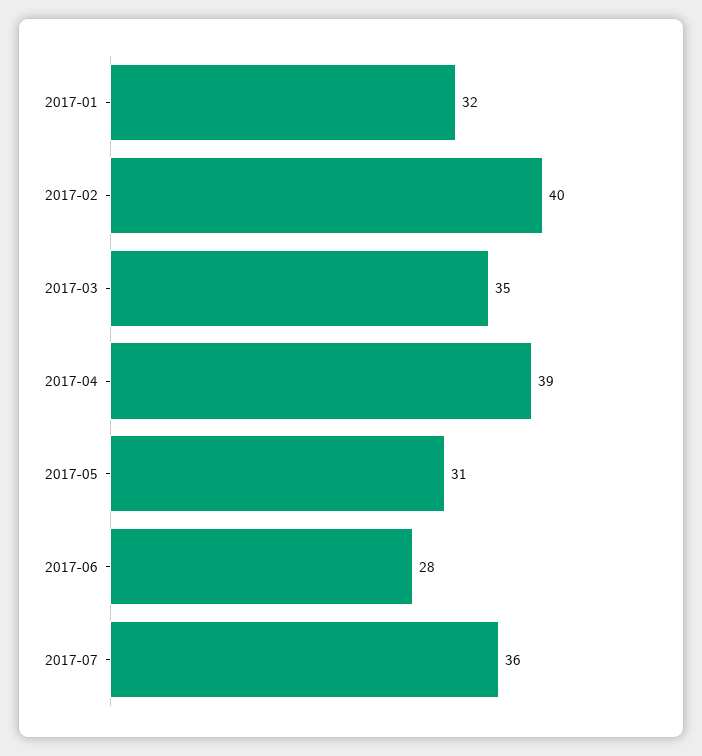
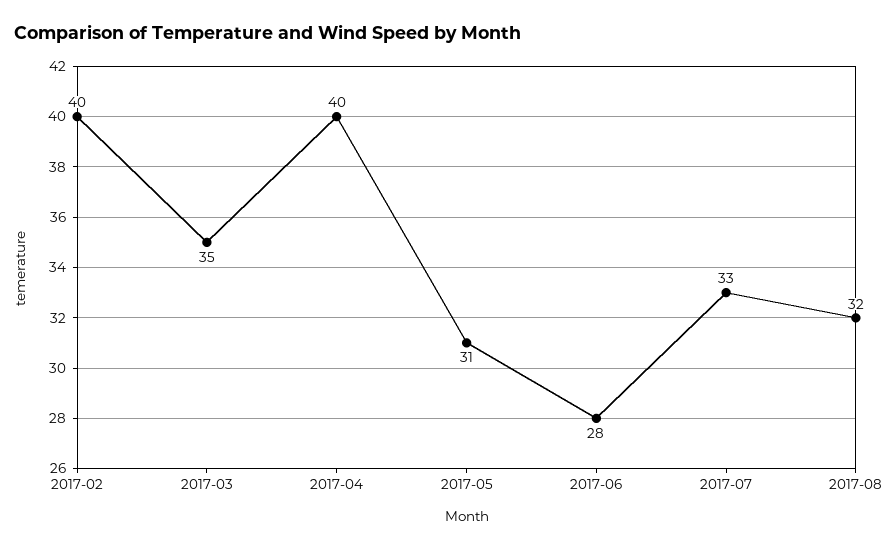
2017-01: 32 -> none
2017-04: 39 -> 40
2017-07: 36 -> 33
2017-08: none -> 32

